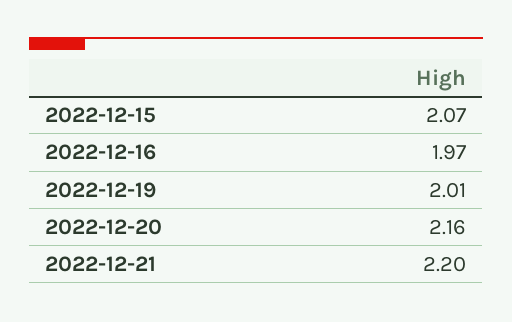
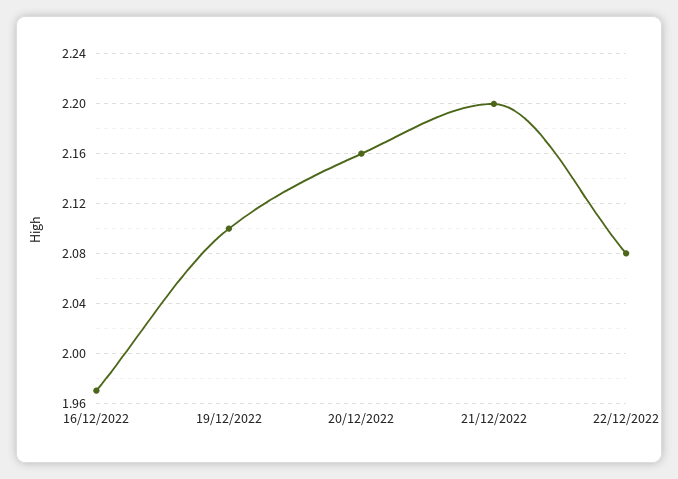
2022-12-15: 2.07 -> none
2022-12-19: 2.01 -> 2.1
22/12/2022: none -> 2.08

